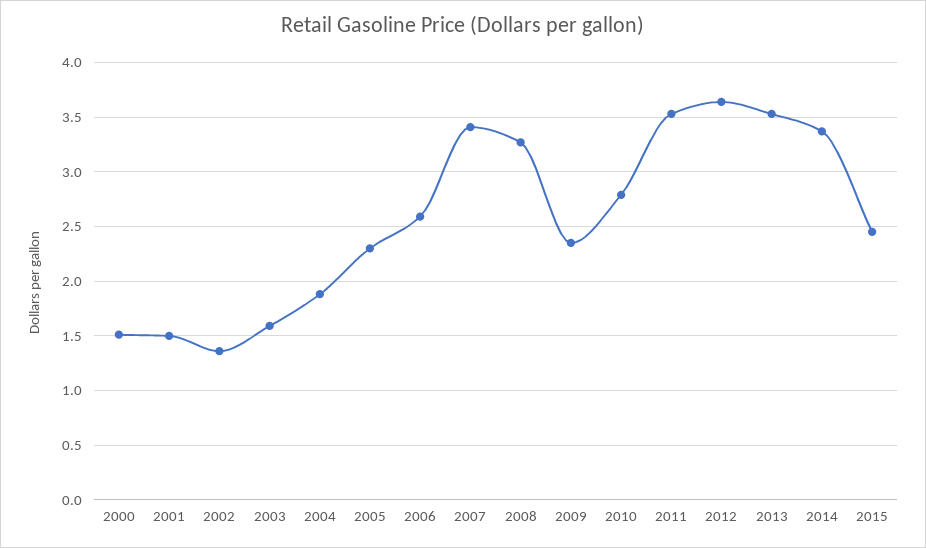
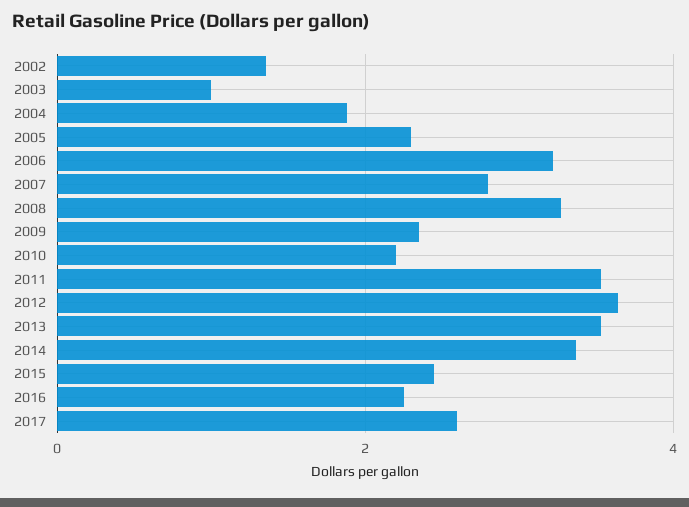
2000: 1.5 -> none
2001: 1.5 -> none
2003: 1.6 -> 1
2006: 2.6 -> 3.2
2007: 3.4 -> 2.8
2010: 2.8 -> 2.2
2016: none -> 2.2
2017: none -> 2.6

